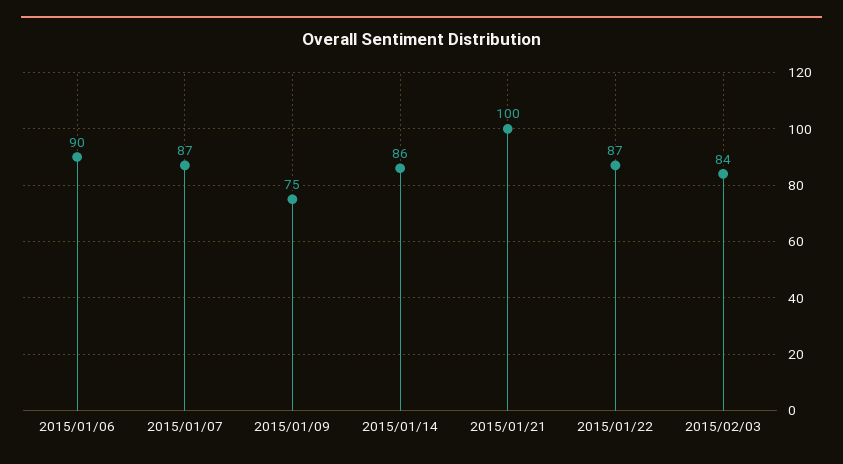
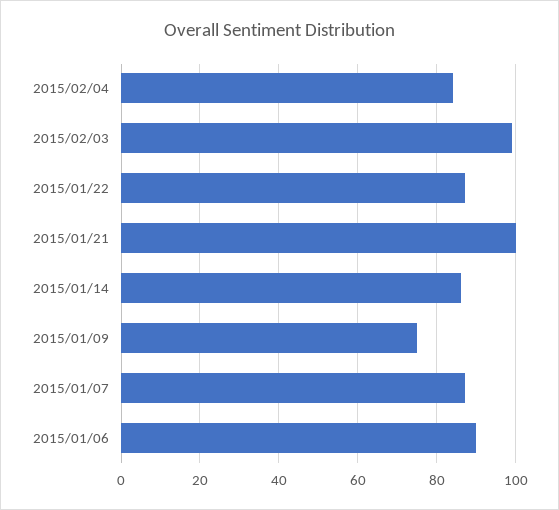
2015/02/03: 84 -> 100
2015/02/04: none -> 85

